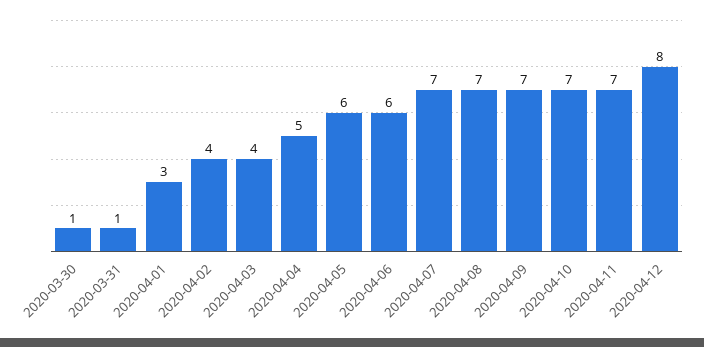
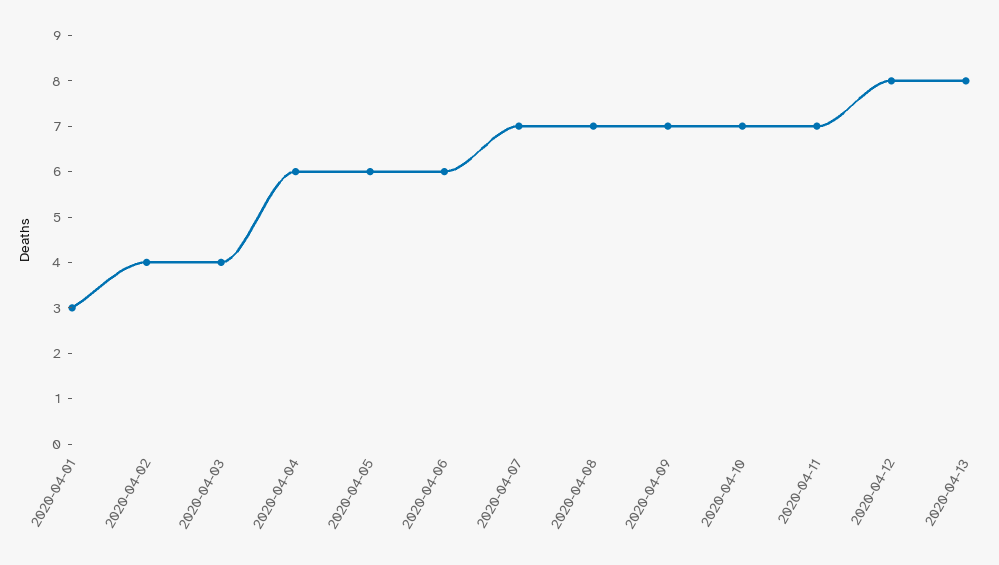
2020-03-30: 1 -> none
2020-03-31: 1 -> none
2020-04-04: 5 -> 6
2020-04-13: none -> 8

